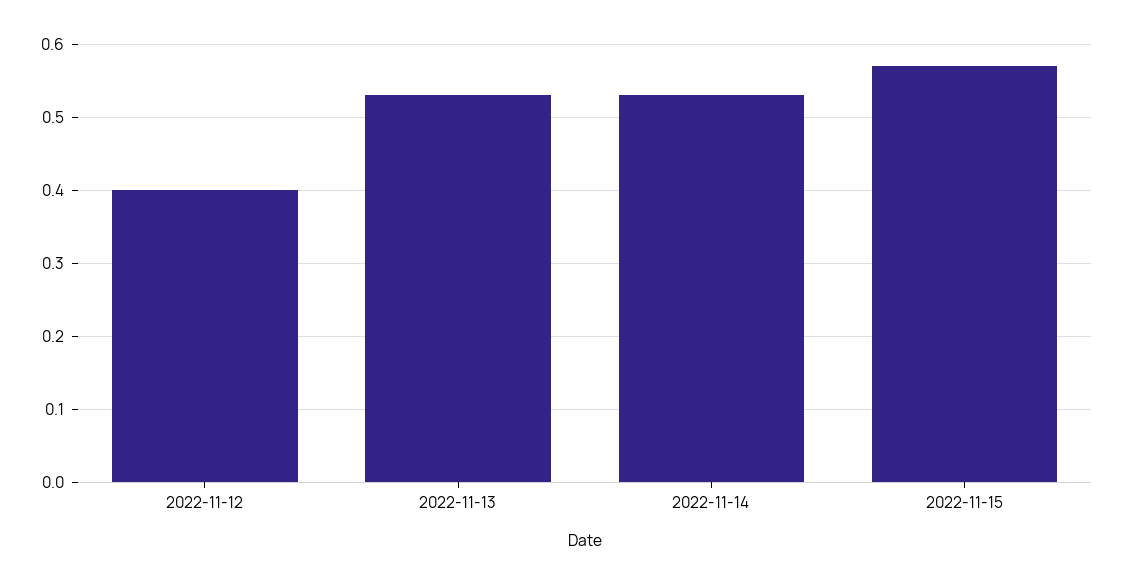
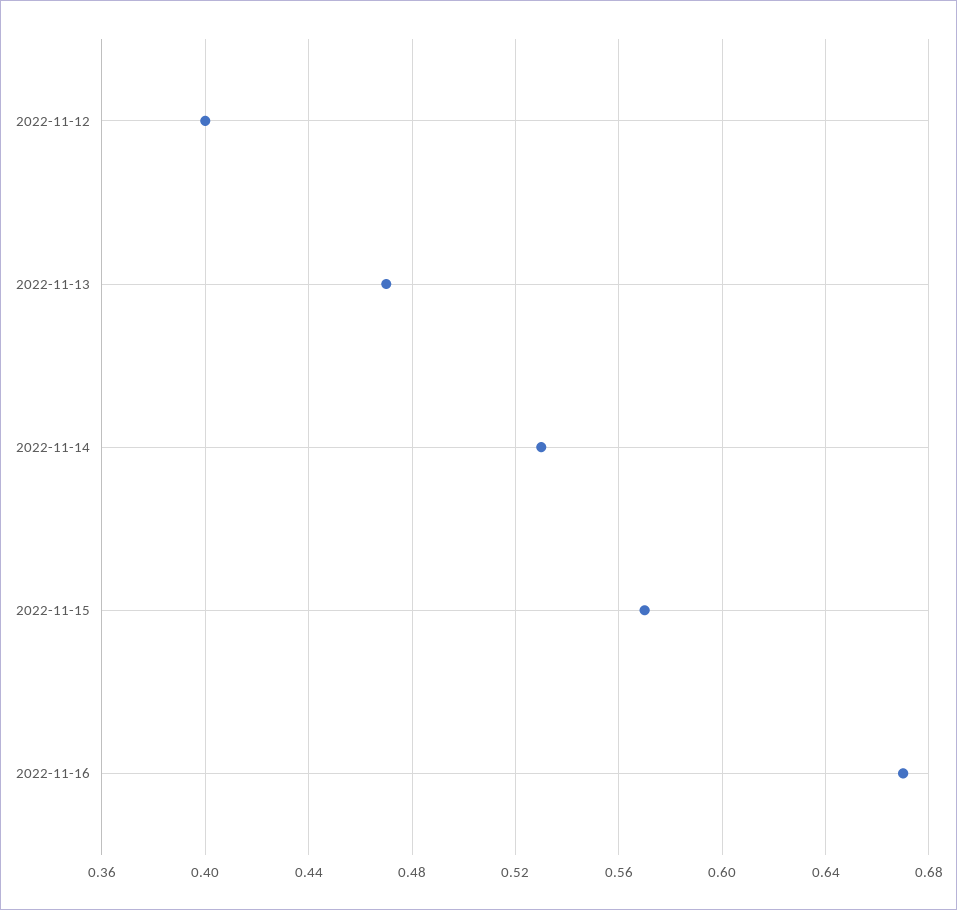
2022-11-13: 0.53 -> 0.47
2022-11-16: none -> 0.67

